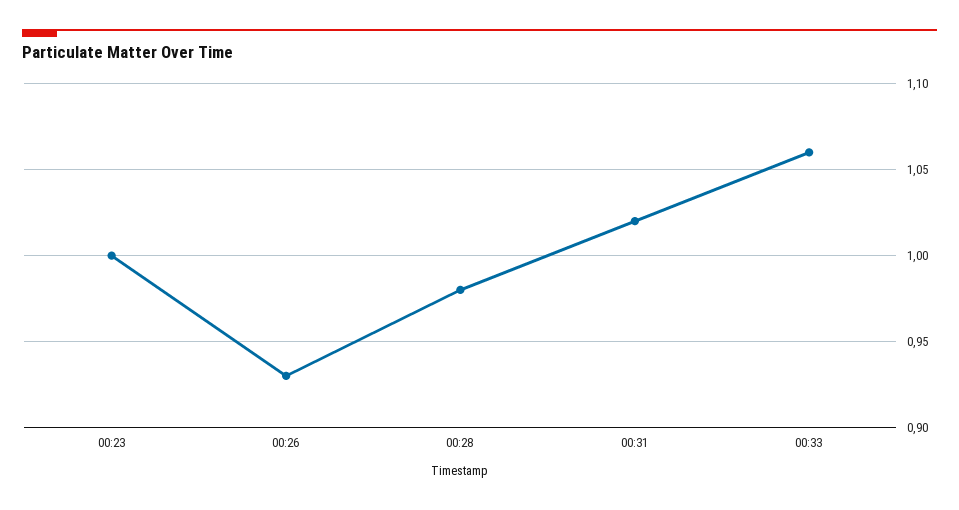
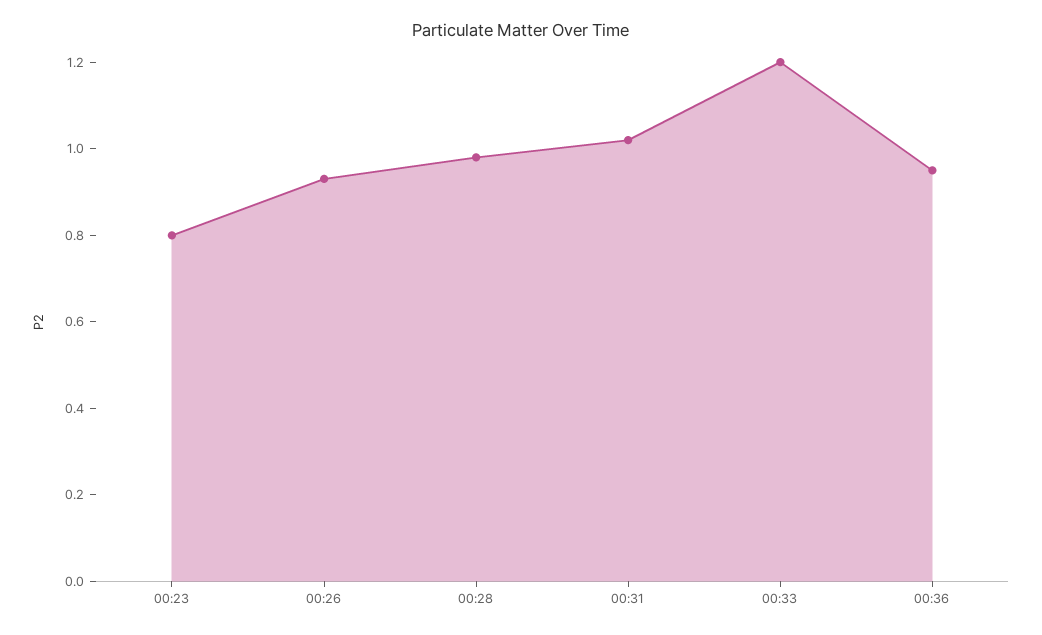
00:23: 1 -> 0.8
00:33: 1.06 -> 1.2
00:36: none -> 0.95

